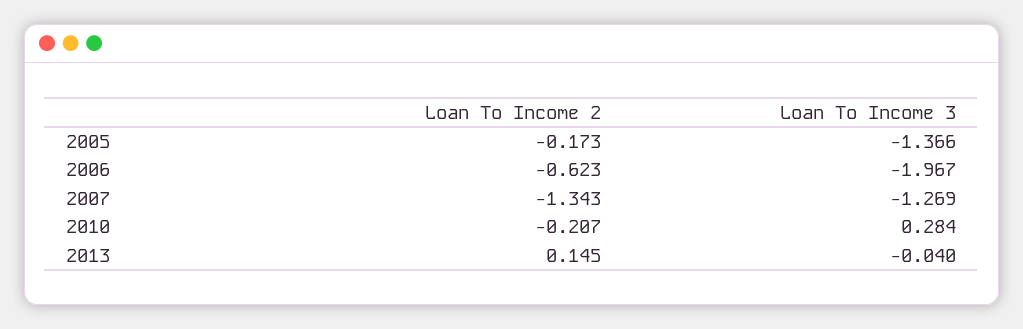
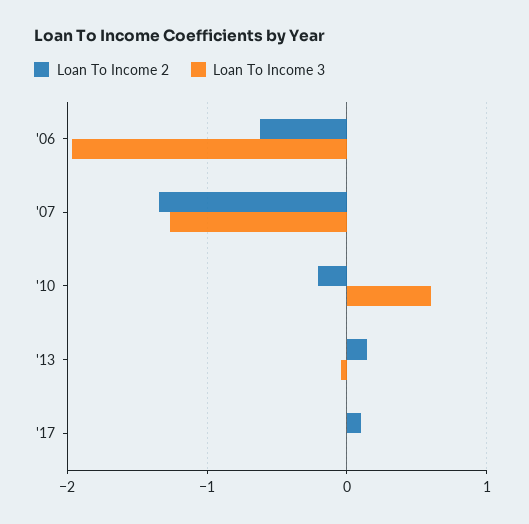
Loan To Income 2, 2005: -0.173 -> none
Loan To Income 3, 2005: -1.366 -> none
Loan To Income 3, 2010: 0.284 -> 0.6
Loan To Income 2, '17: none -> 0.1
Loan To Income 3, '17: none -> 0

